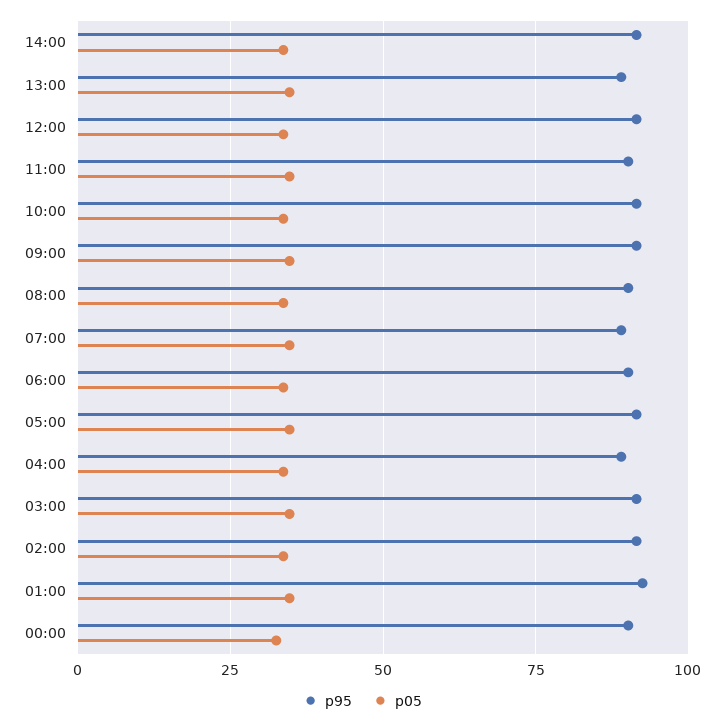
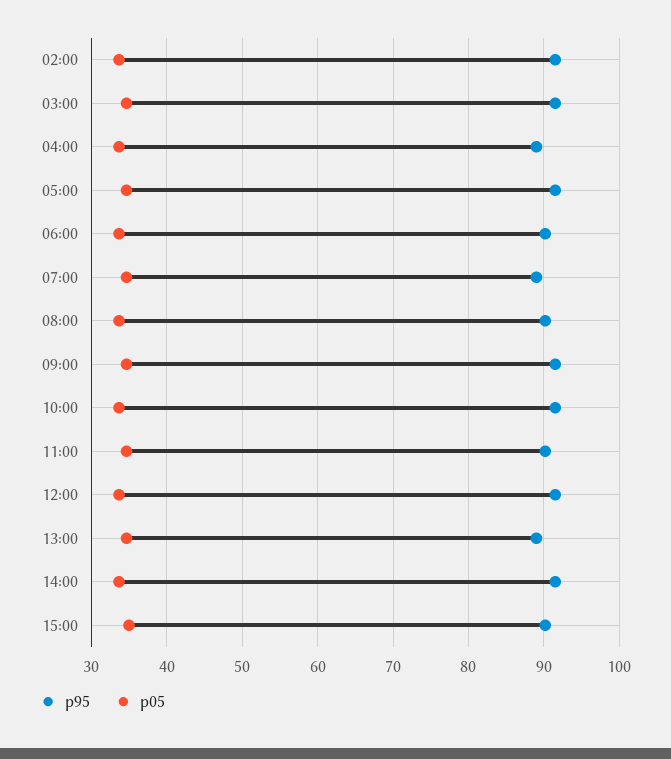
p95, 01:00: 92.5 -> none
p05, 01:00: 35 -> none
p95, 00:00: 90 -> none
p05, 00:00: 32.5 -> none
p95, 15:00: none -> 90
p05, 15:00: none -> 35

